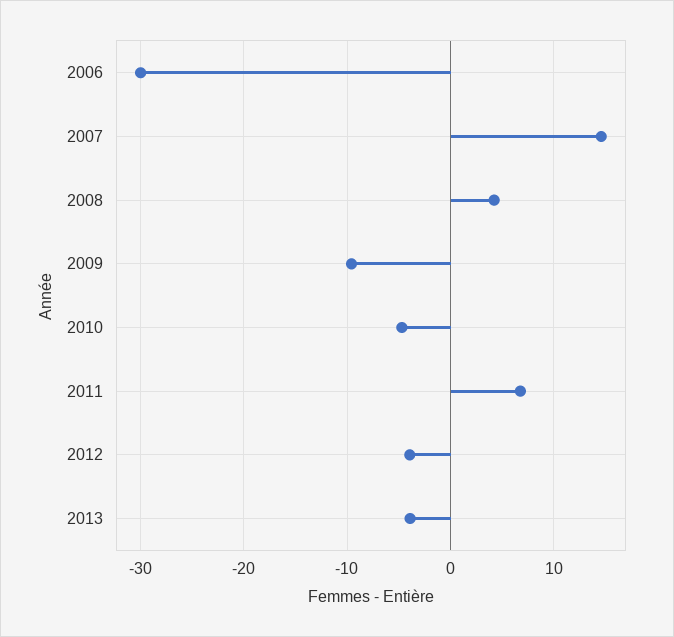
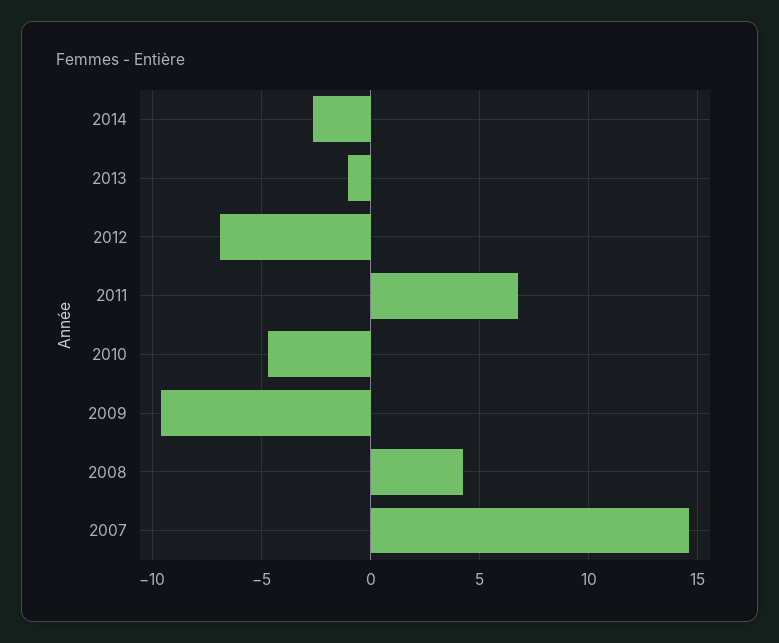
2006: -30 -> none
2012: -4 -> -7
2013: -4 -> -1
2014: none -> -2.5

